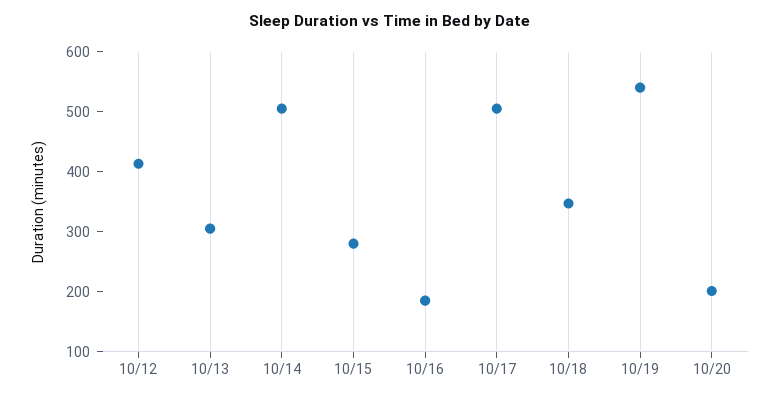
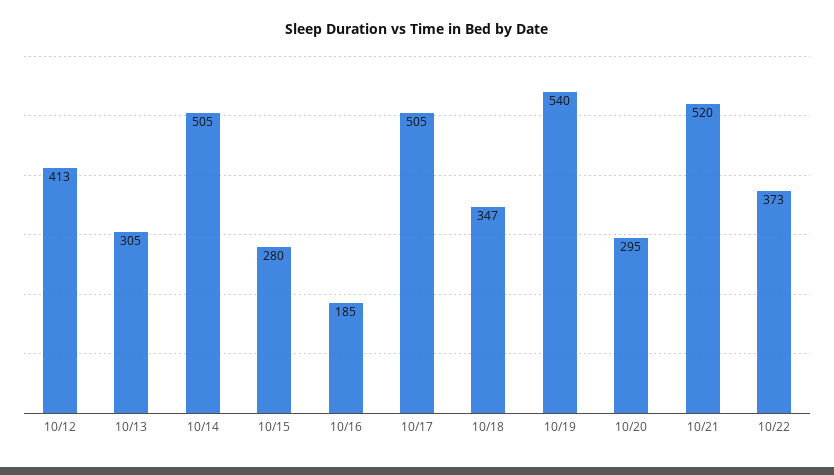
10/20: 200 -> 295
10/21: none -> 520
10/22: none -> 373

